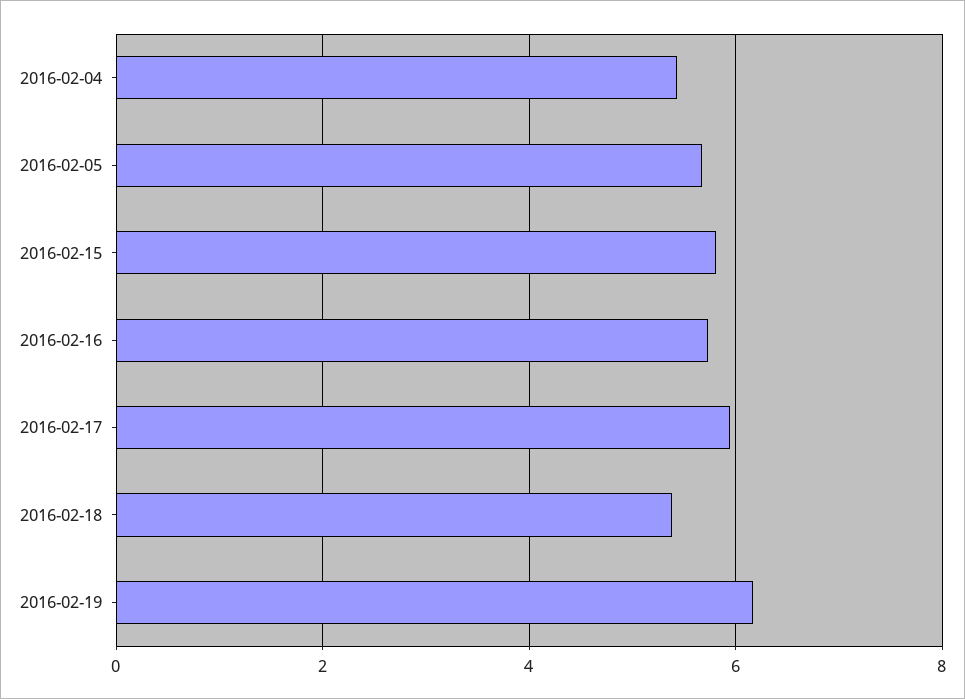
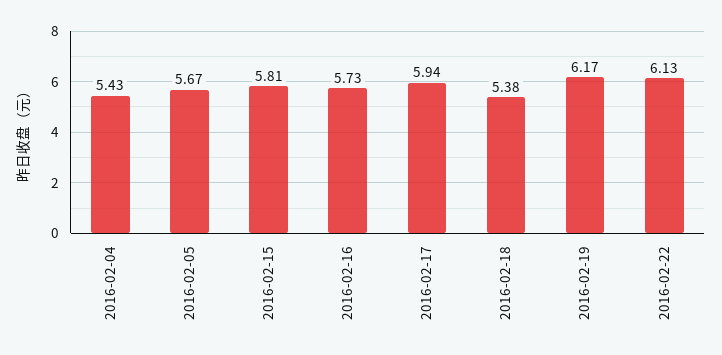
2016-02-22: none -> 6.13

